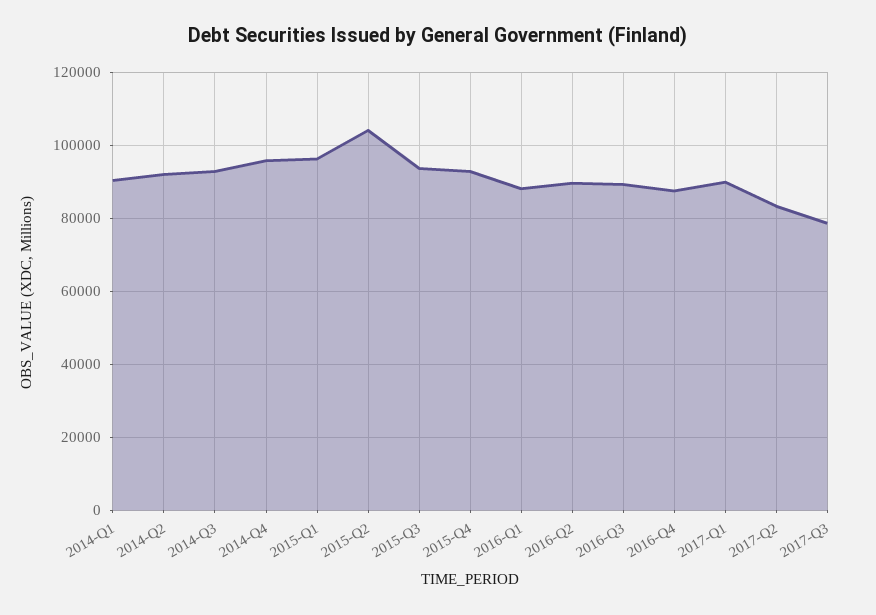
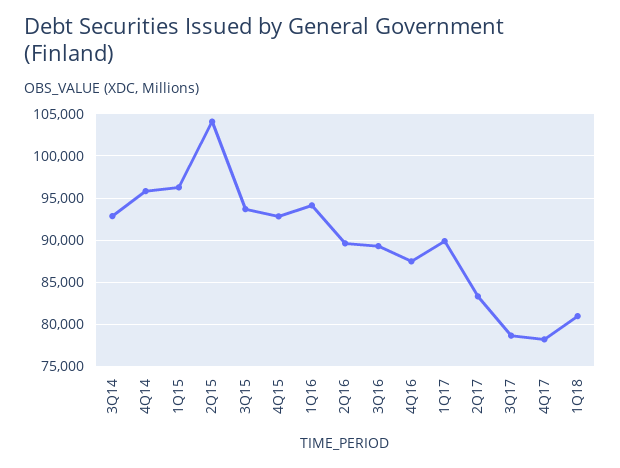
2014-Q1: 90000 -> none
2014-Q2: 92000 -> none
2016-Q1: 88000 -> 94000
4Q17: none -> 78000
1Q18: none -> 81000

